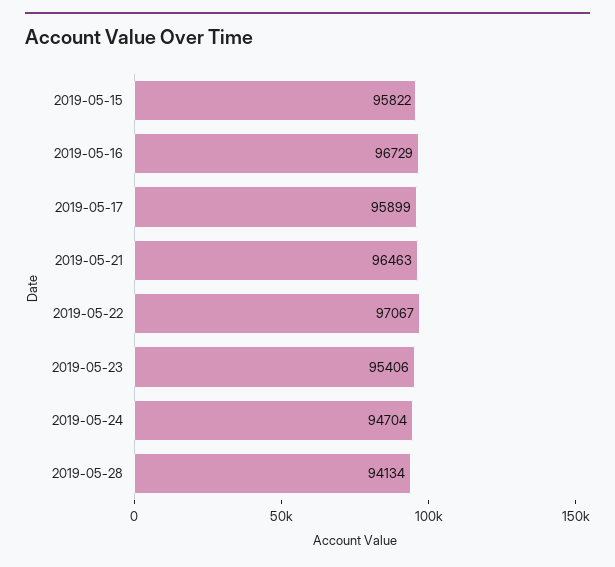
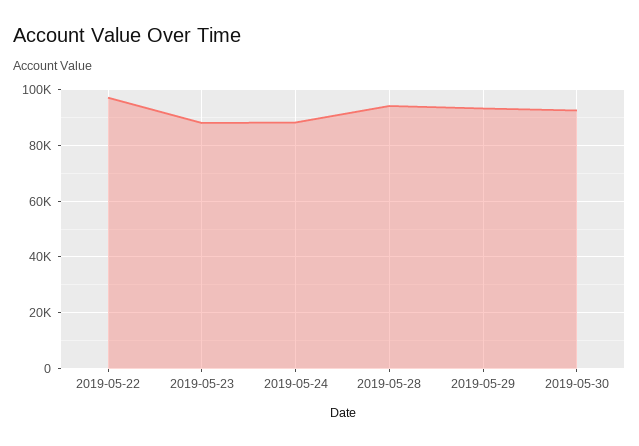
2019-05-15: 95822 -> none
2019-05-16: 96729 -> none
2019-05-17: 95899 -> none
2019-05-21: 96463 -> none
2019-05-23: 95406 -> 87500
2019-05-24: 94704 -> 87500
2019-05-29: none -> 92500
2019-05-30: none -> 92500

